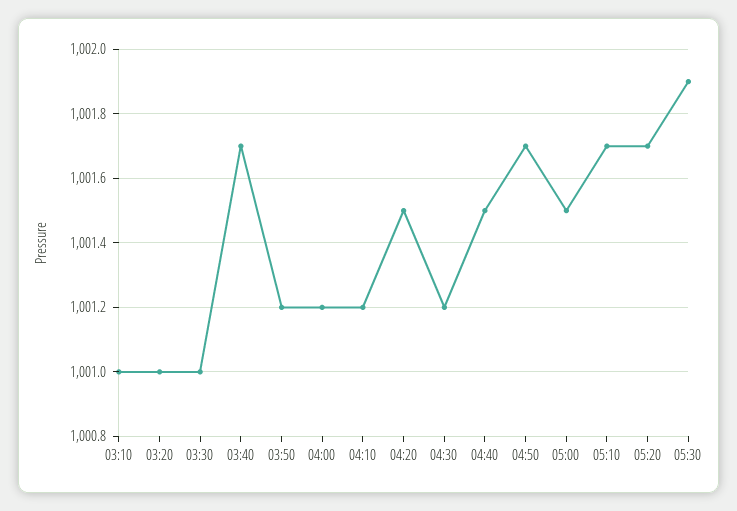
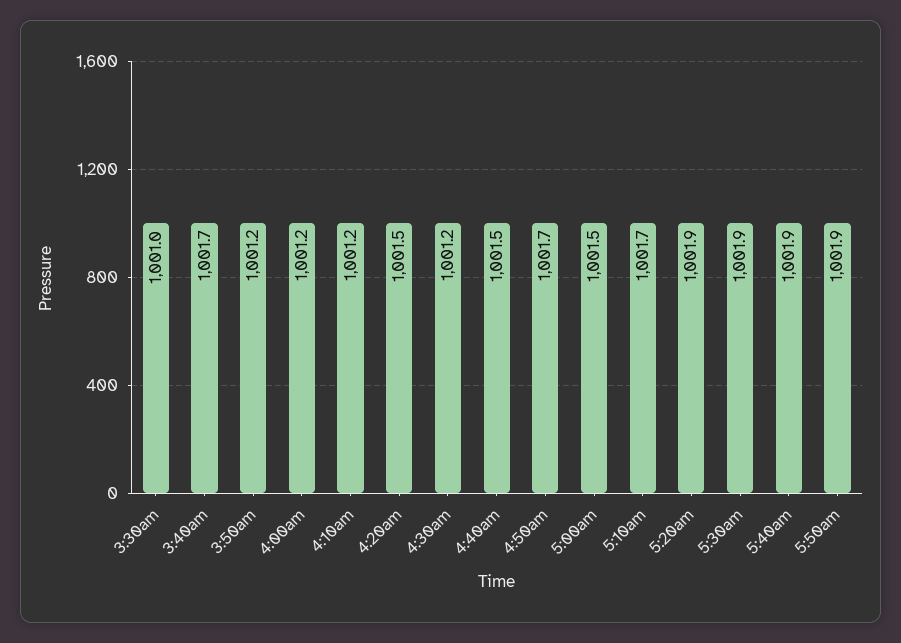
03:10: 1001 -> none
03:20: 1001 -> none
05:20: 1001.7 -> 1001.9
5:40am: none -> 1001.9
5:50am: none -> 1001.9

